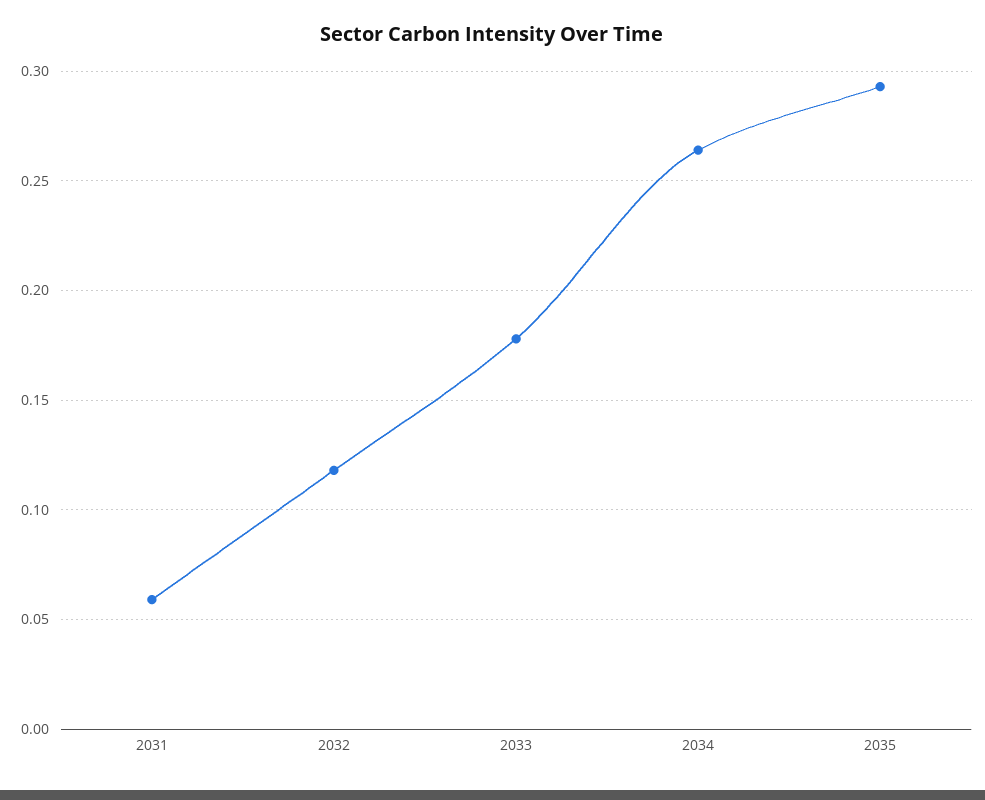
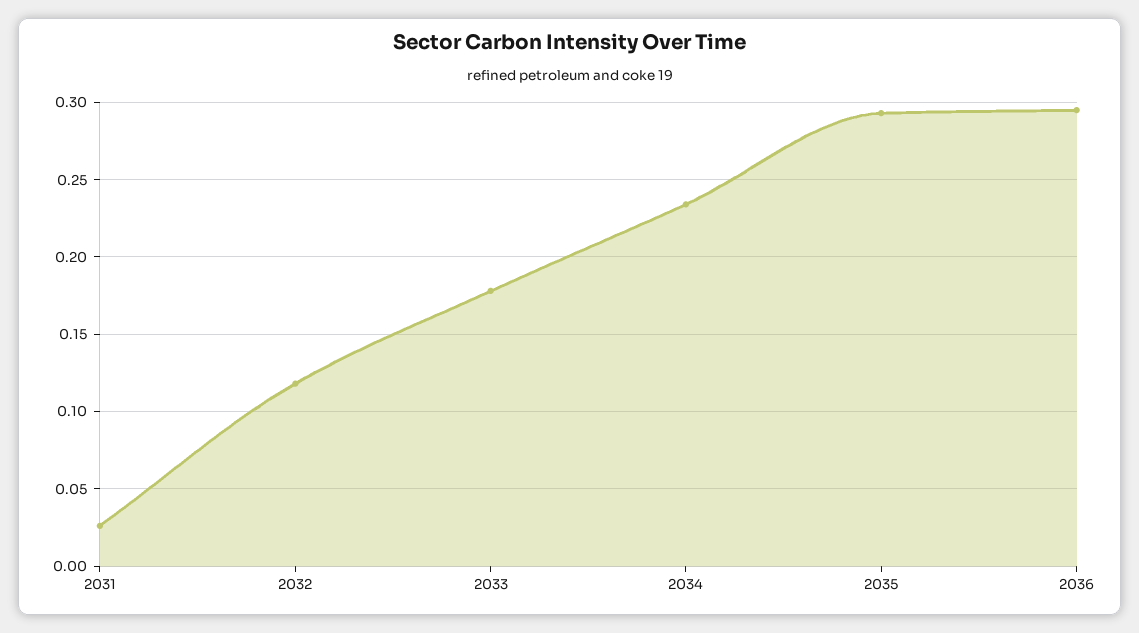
2031: 0.06 -> 0.025
2034: 0.265 -> 0.235
2036: none -> 0.295

